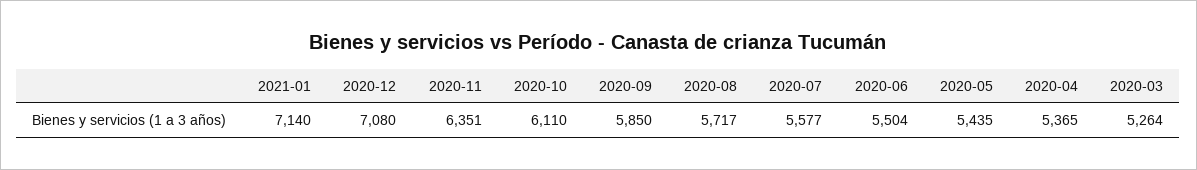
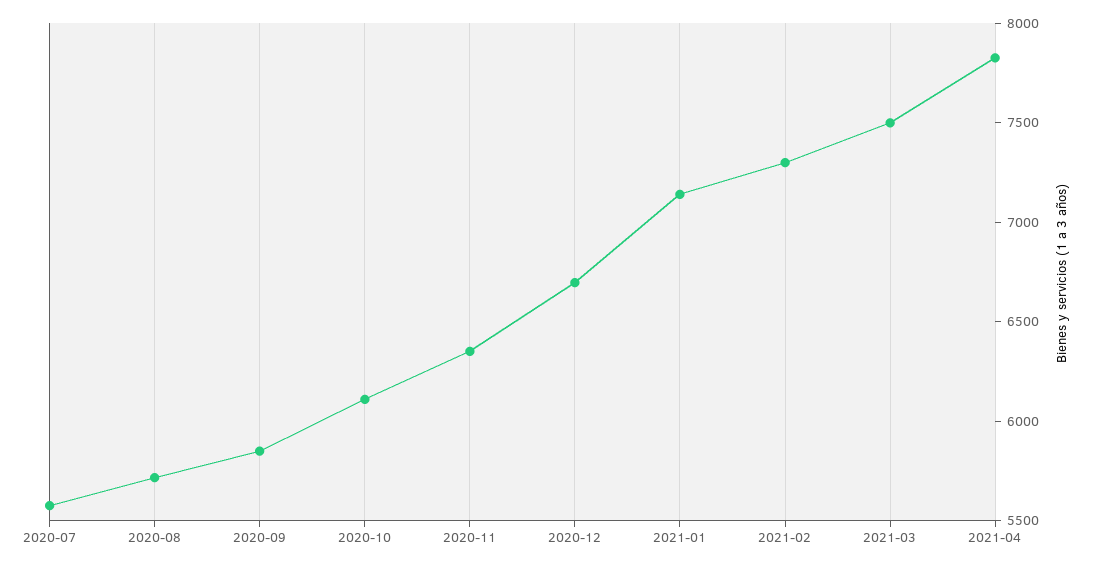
2020-12: 7080 -> 6700
2020-06: 5504 -> none
2020-05: 5435 -> none
2020-04: 5365 -> none
2020-03: 5264 -> none
2021-02: none -> 7300
2021-03: none -> 7500
2021-04: none -> 7800

